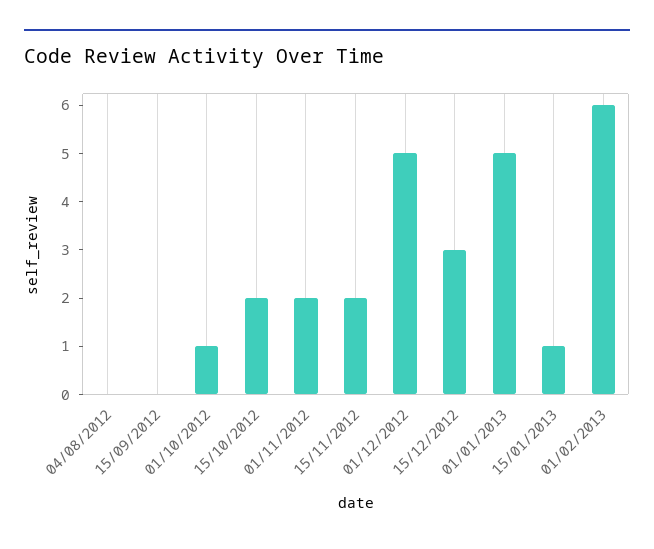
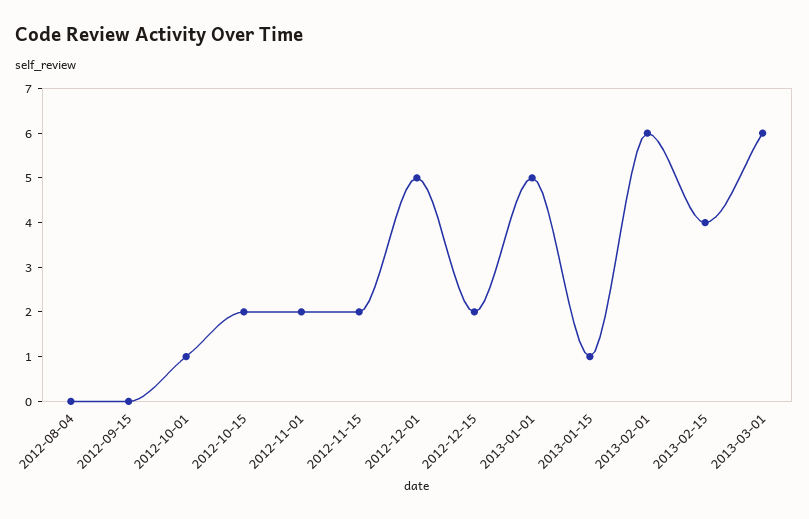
15/12/2012: 3 -> 2
2013-02-15: none -> 4
2013-03-01: none -> 6

